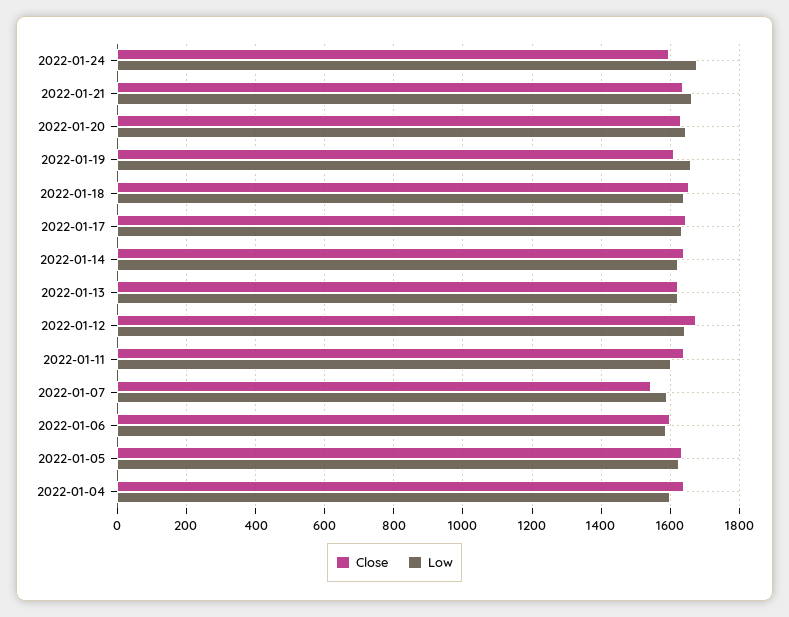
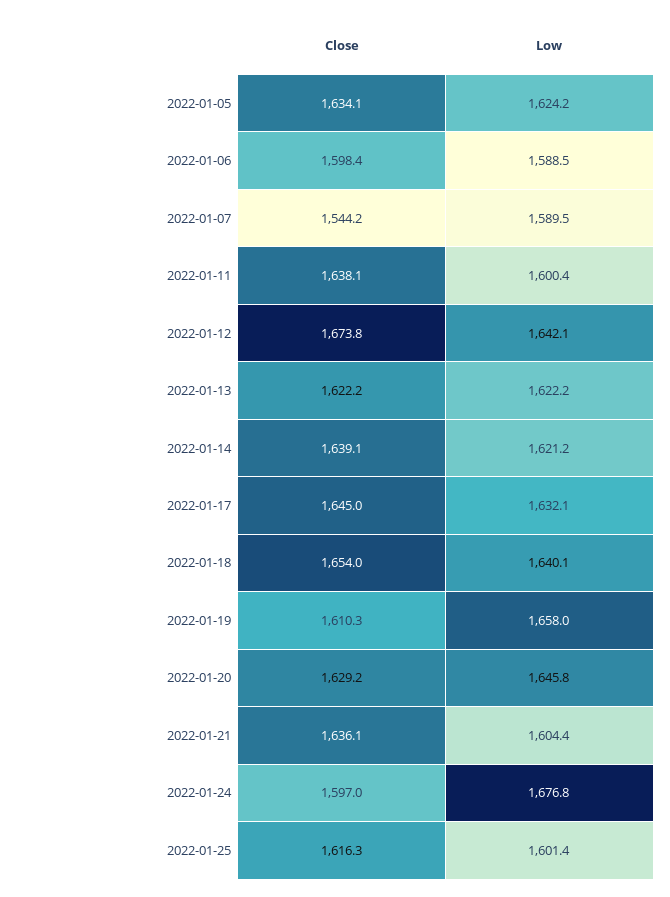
Low, 2022-01-21: 1660 -> 1604.4
Close, 2022-01-04: 1640 -> none
Low, 2022-01-04: 1600 -> none
Close, 2022-01-25: none -> 1616.3
Low, 2022-01-25: none -> 1601.4

